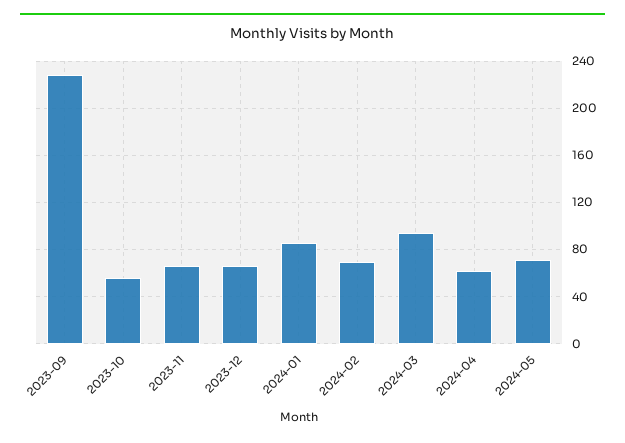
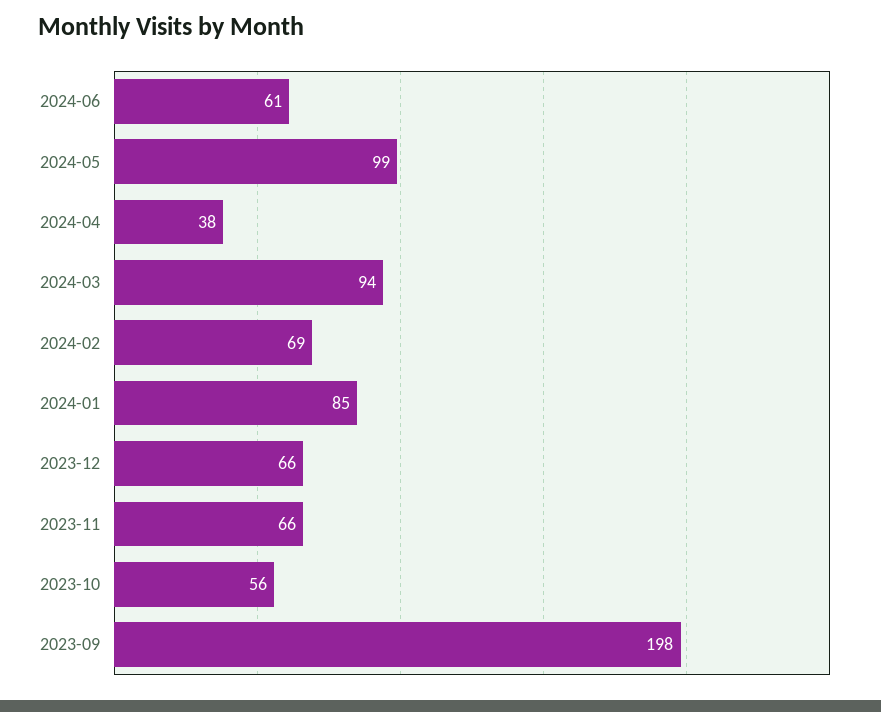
2023-09: 230 -> 198
2024-04: 60 -> 38
2024-05: 70 -> 99
2024-06: none -> 61

